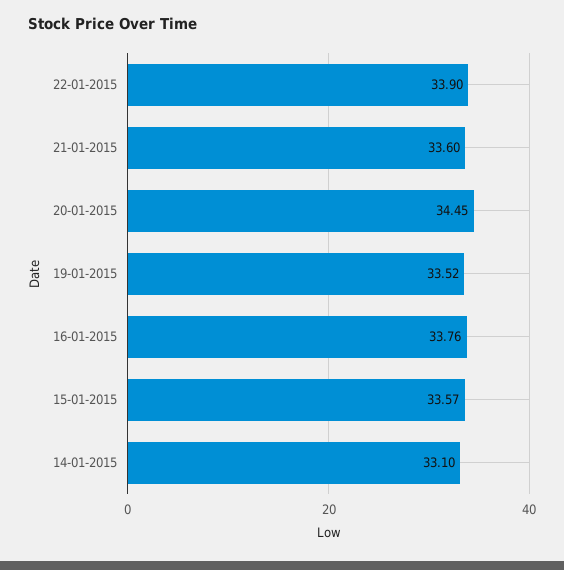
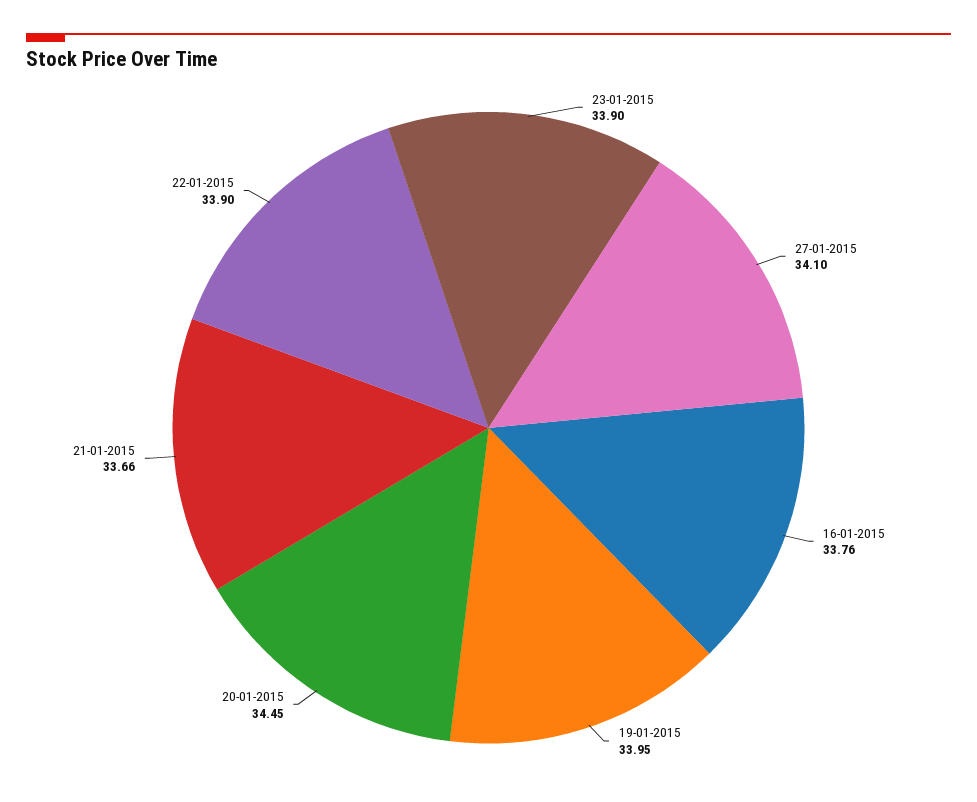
21-01-2015: 33.6 -> 33.66
19-01-2015: 33.52 -> 33.95
15-01-2015: 33.57 -> none
14-01-2015: 33.1 -> none
23-01-2015: none -> 33.9
27-01-2015: none -> 34.1

